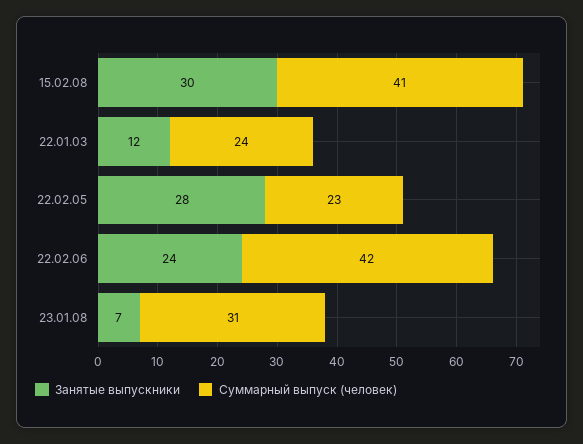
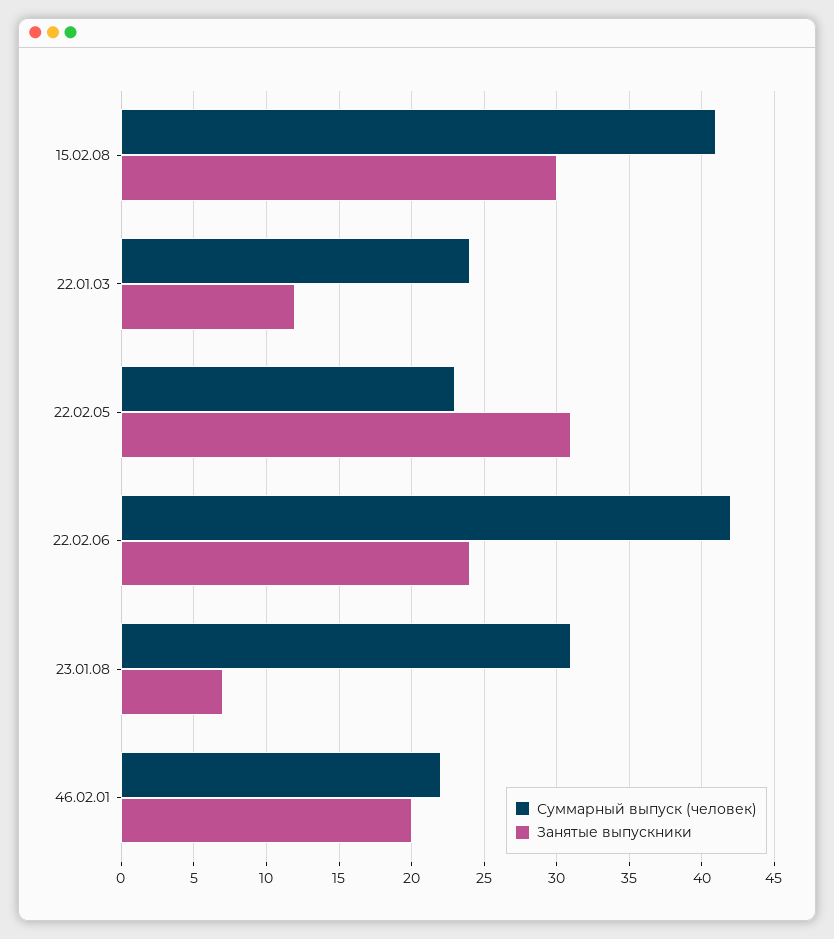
Занятые выпускники, 22.02.05: 28 -> 31
Суммарный выпуск (человек), 46.02.01: none -> 22
Занятые выпускники, 46.02.01: none -> 20

